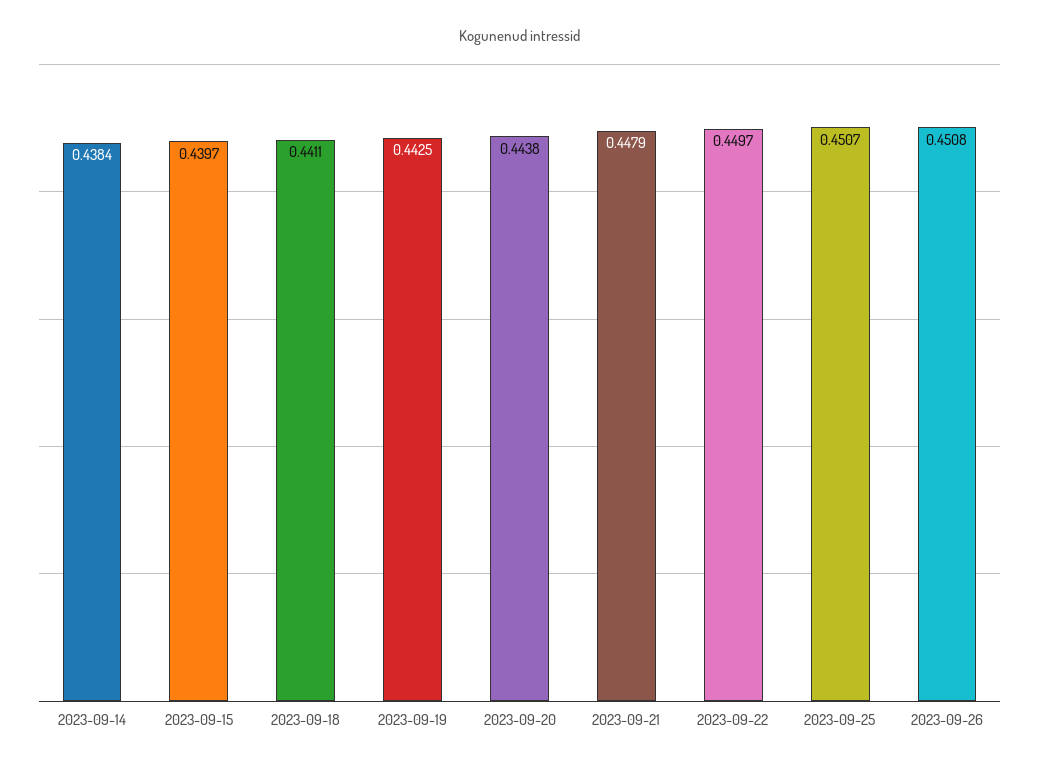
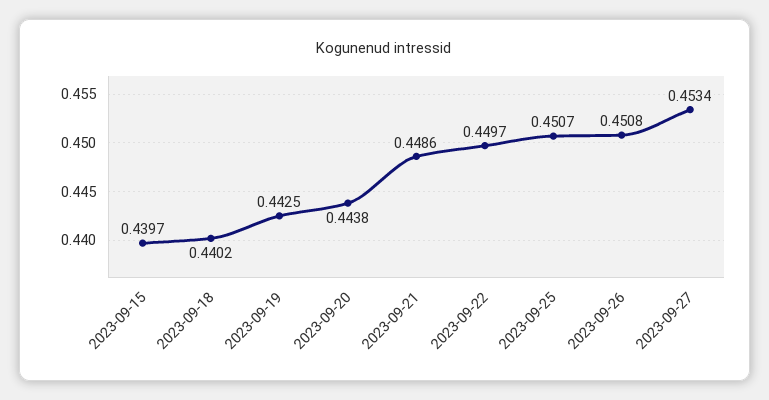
2023-09-14: 0.4384 -> none
2023-09-18: 0.4411 -> 0.4402
2023-09-21: 0.4479 -> 0.4486
2023-09-27: none -> 0.4534

